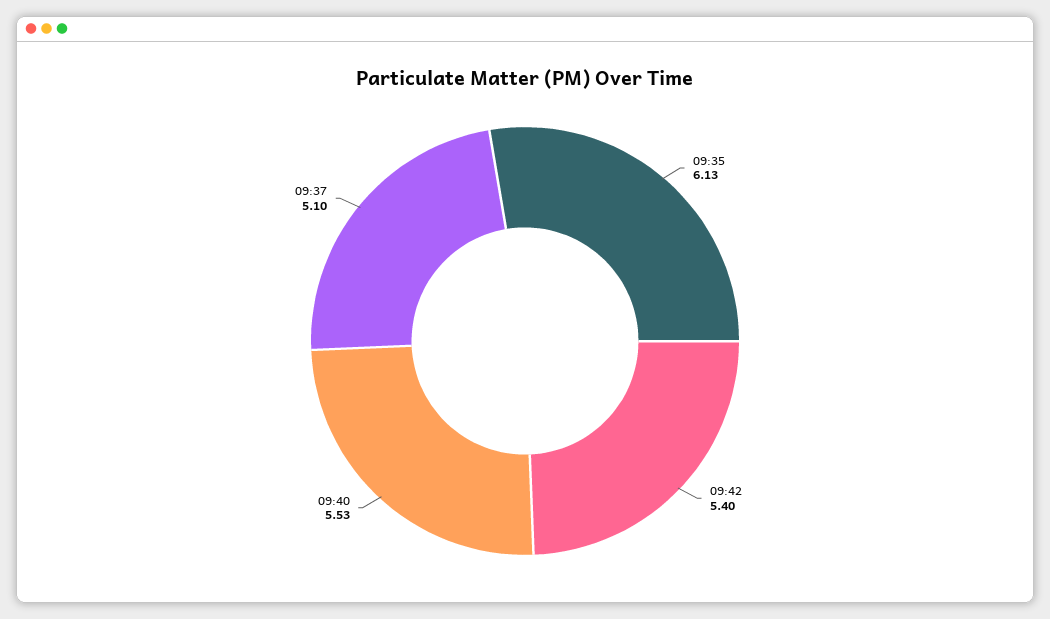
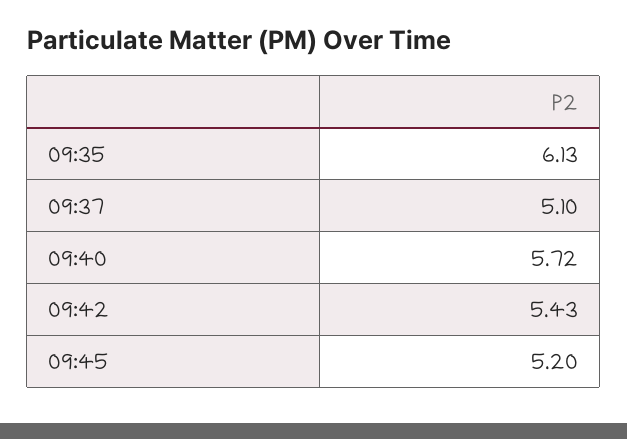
09:42: 5.4 -> 5.43
09:40: 5.53 -> 5.72
09:45: none -> 5.2

